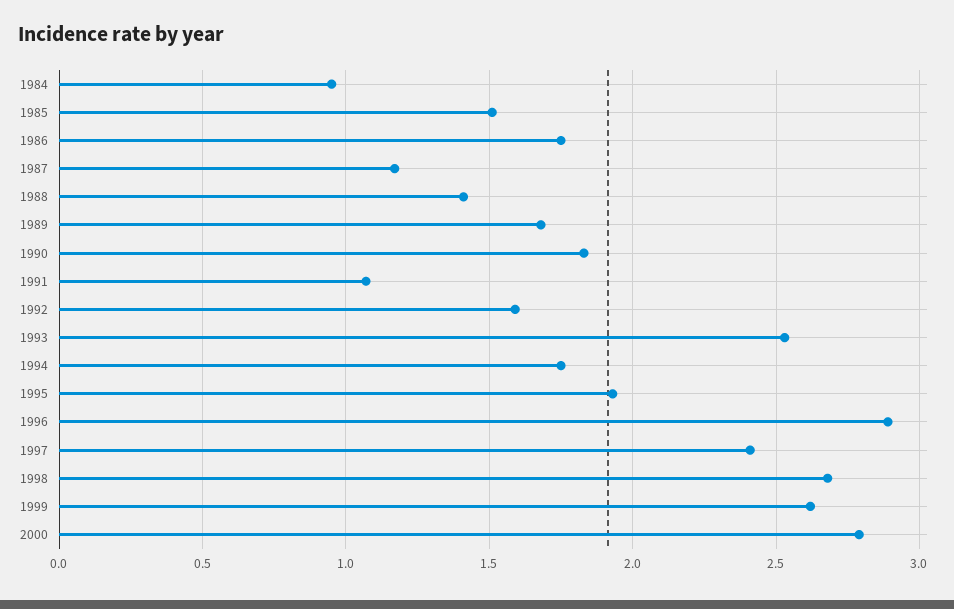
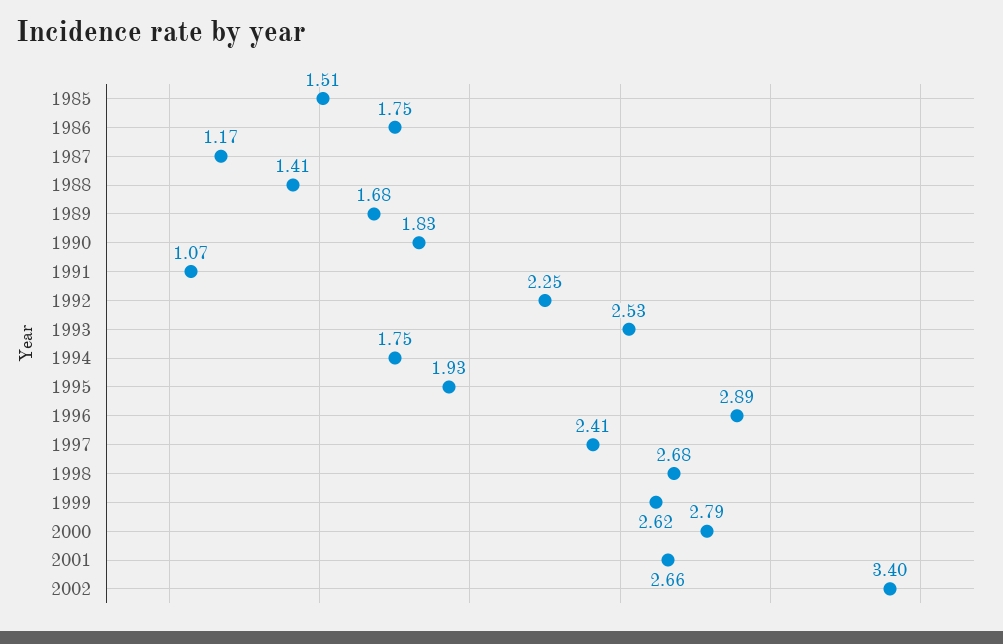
1984: 0.95 -> none
1992: 1.6 -> 2.25
2001: none -> 2.66
2002: none -> 3.4

